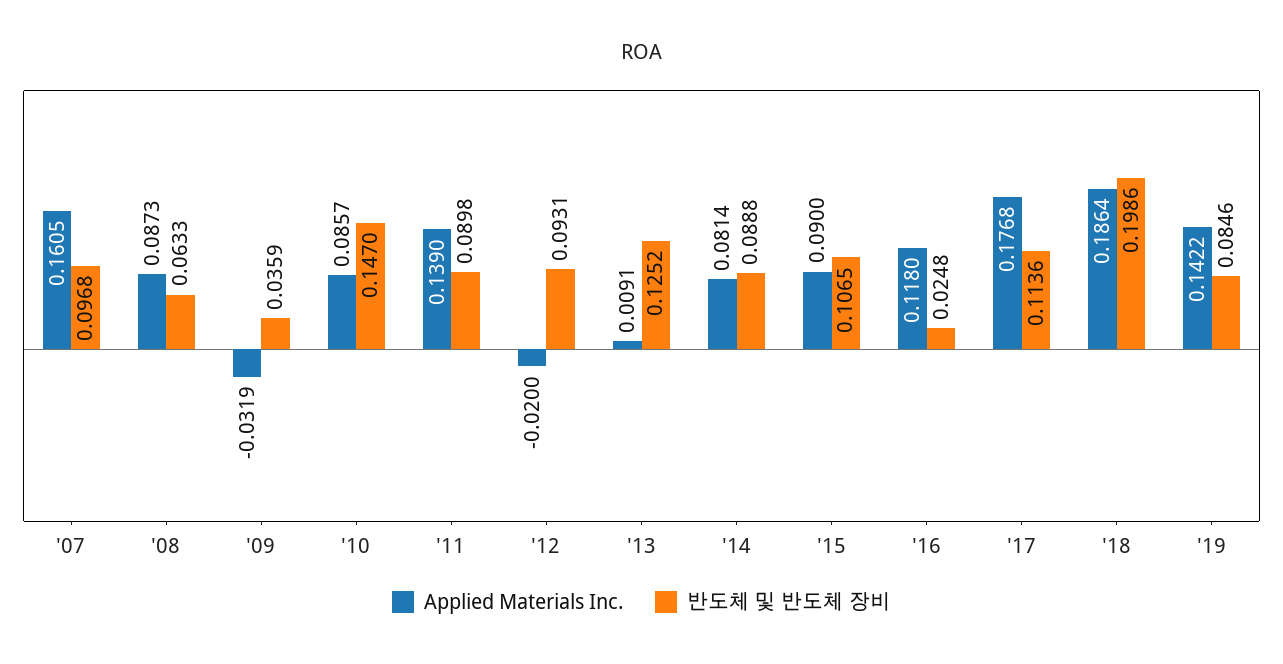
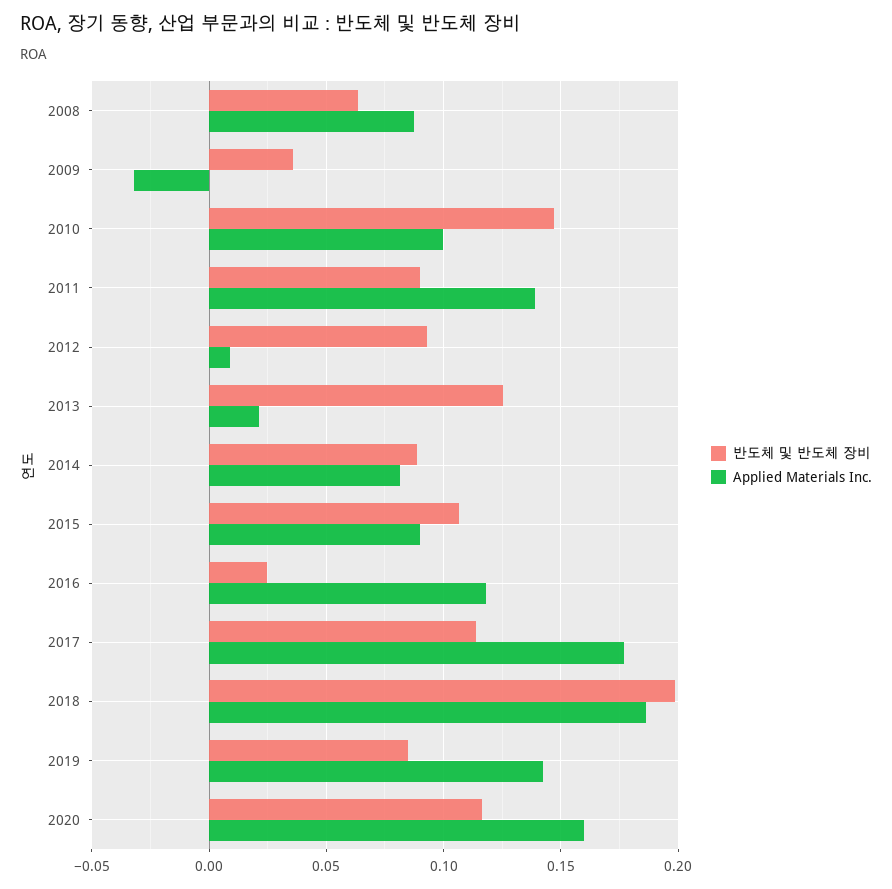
Applied Materials Inc., '07: 0.1605 -> none
반도체 및 반도체 장비, '07: 0.0968 -> none
Applied Materials Inc., '10: 0.0857 -> 0.1
Applied Materials Inc., '12: -0.02 -> 0.01
Applied Materials Inc., '13: 0.0091 -> 0.02
반도체 및 반도체 장비, 2020: none -> 0.115
Applied Materials Inc., 2020: none -> 0.16

